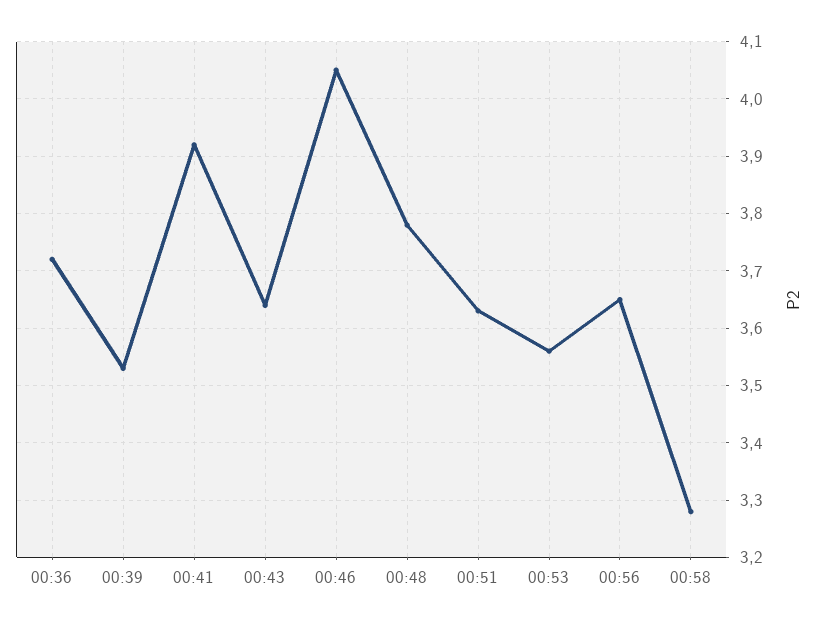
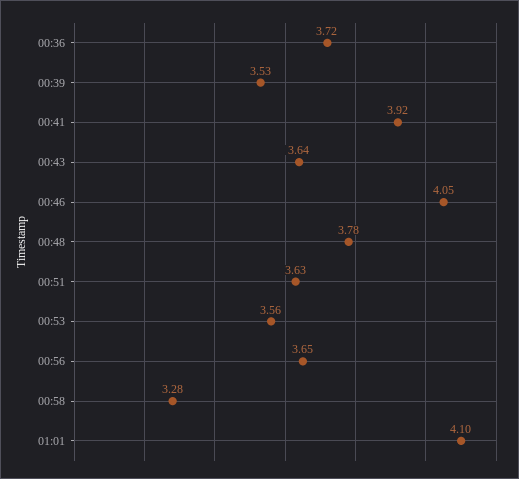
01:01: none -> 4.1

